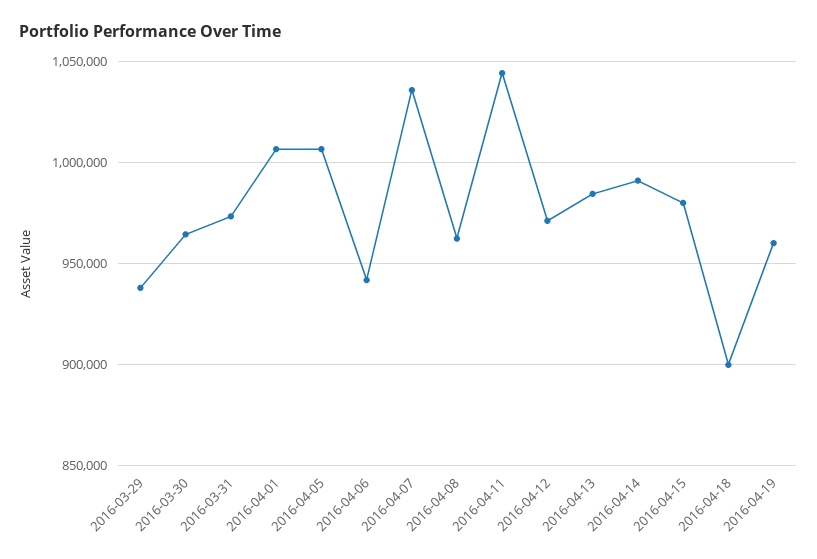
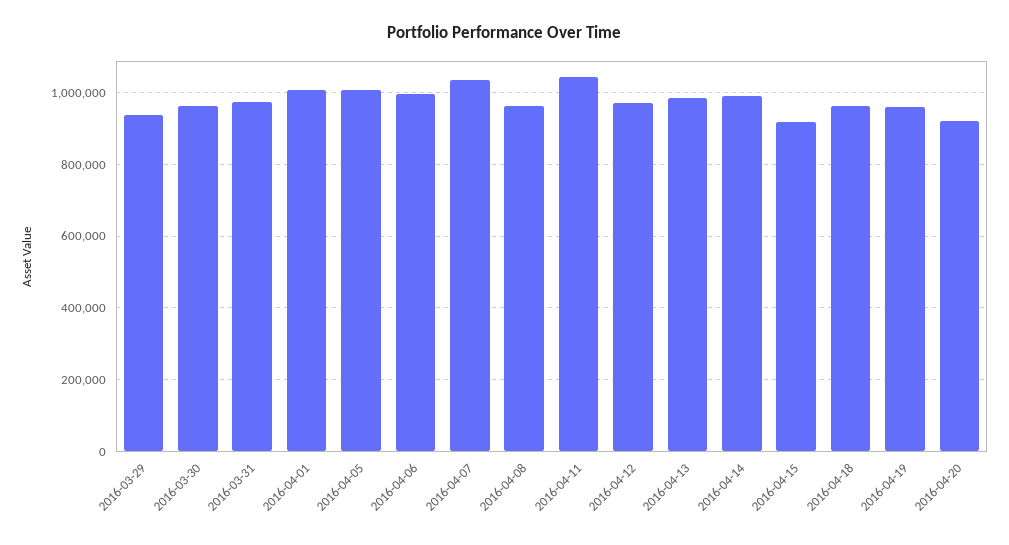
2016-04-06: 940000 -> 1000000
2016-04-15: 980000 -> 920000
2016-04-18: 900000 -> 960000
2016-04-20: none -> 920000

